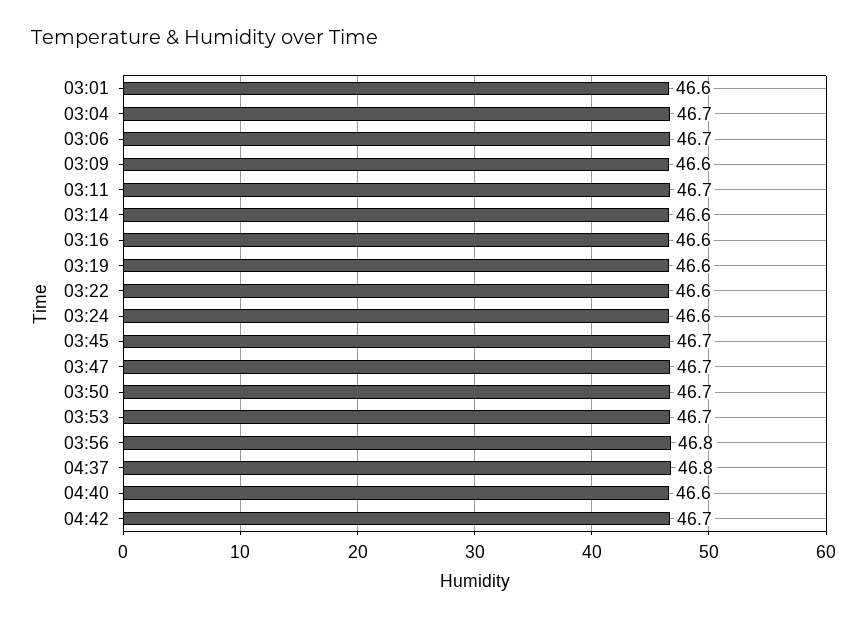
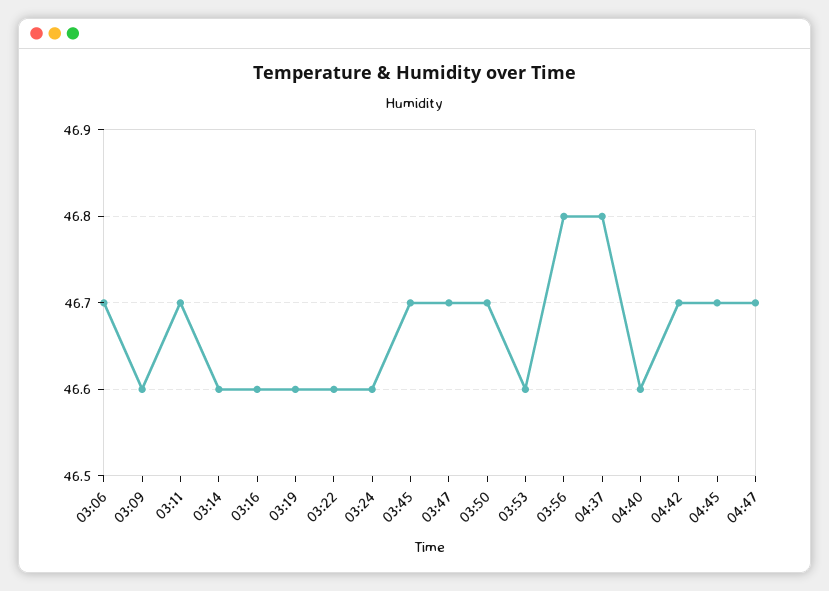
03:01: 46.6 -> none
03:04: 46.7 -> none
03:53: 46.7 -> 46.6
04:45: none -> 46.7
04:47: none -> 46.7

